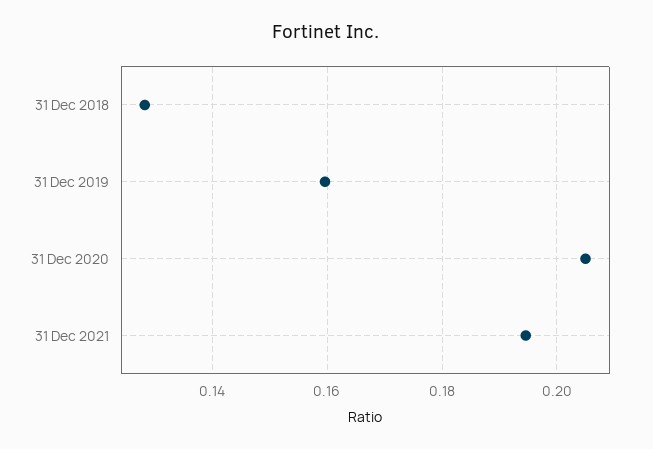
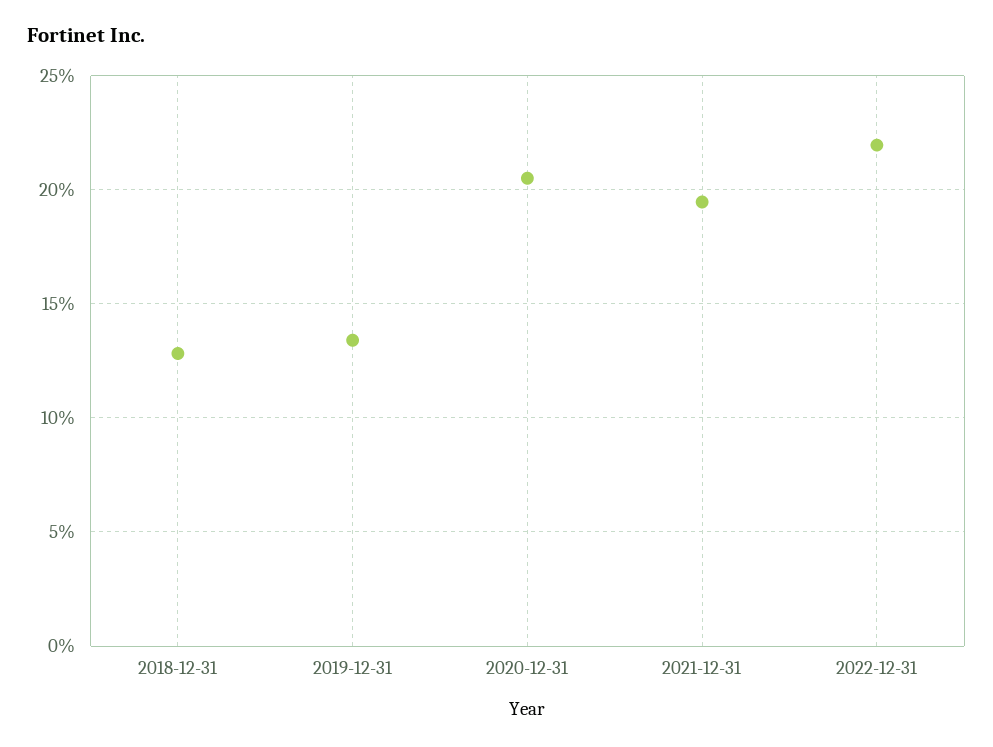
31 Dec 2019: 0.16 -> 0.135
2022-12-31: none -> 0.22

